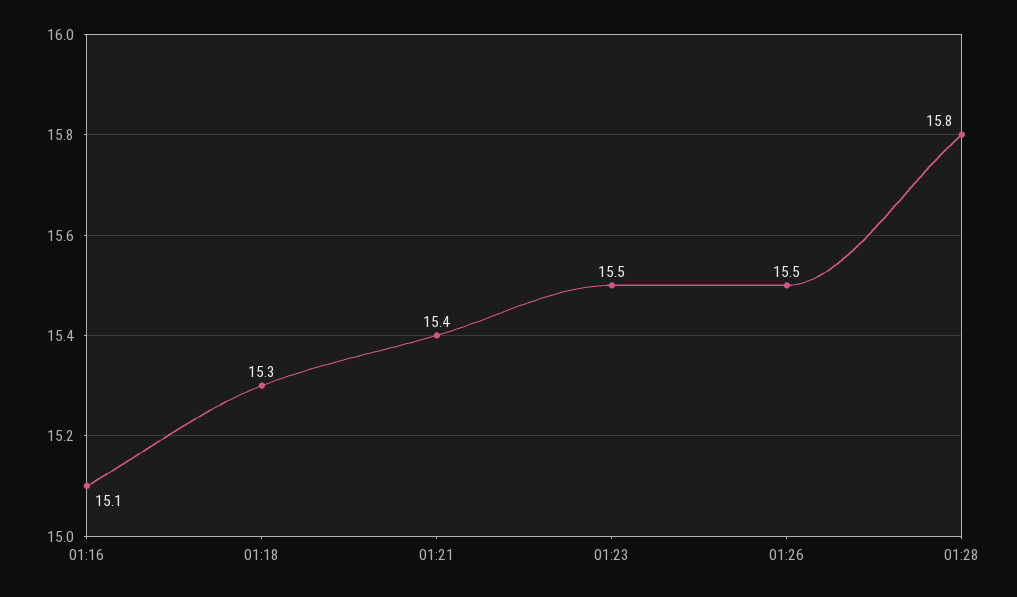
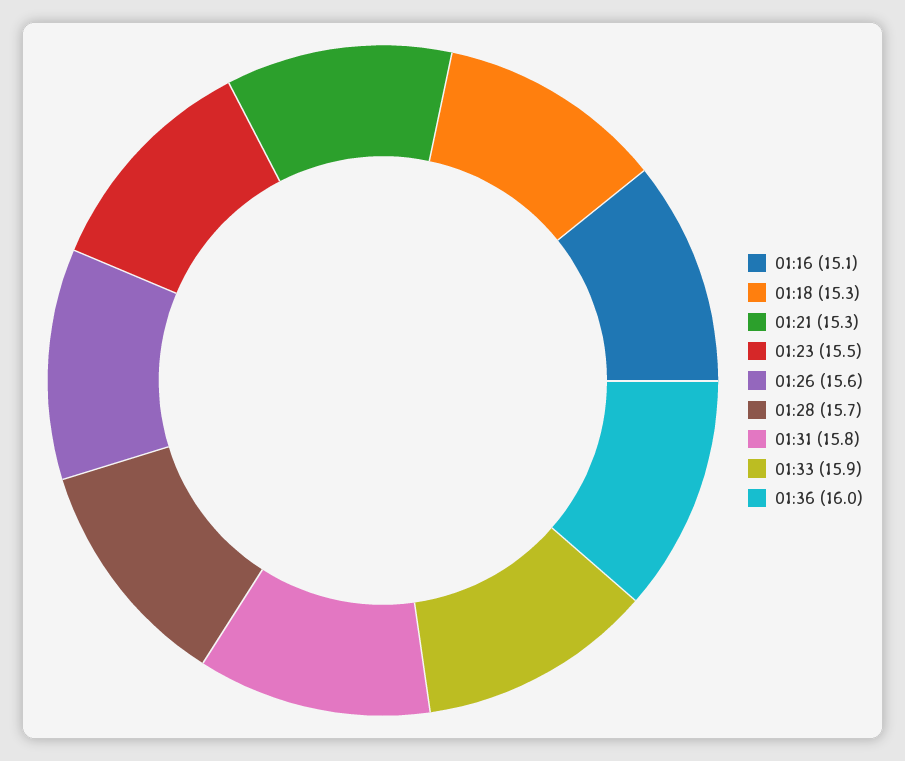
01:21: 15.4 -> 15.3
01:26: 15.5 -> 15.6
01:28: 15.8 -> 15.7
01:31: none -> 15.8
01:33: none -> 15.9
01:36: none -> 16

